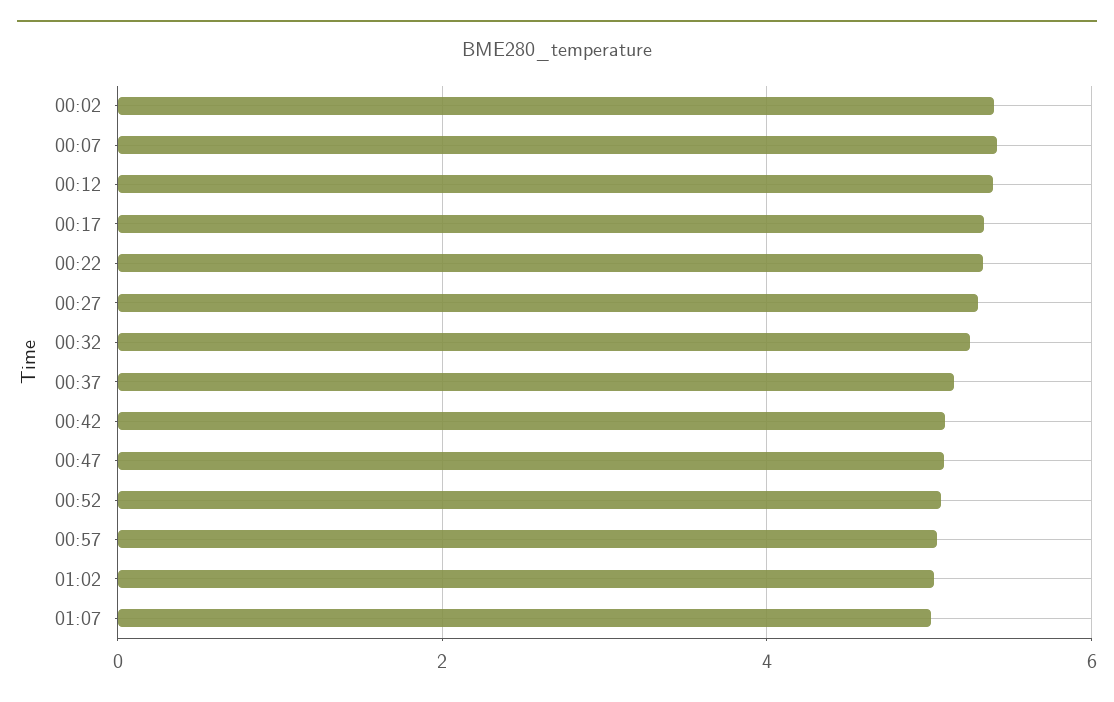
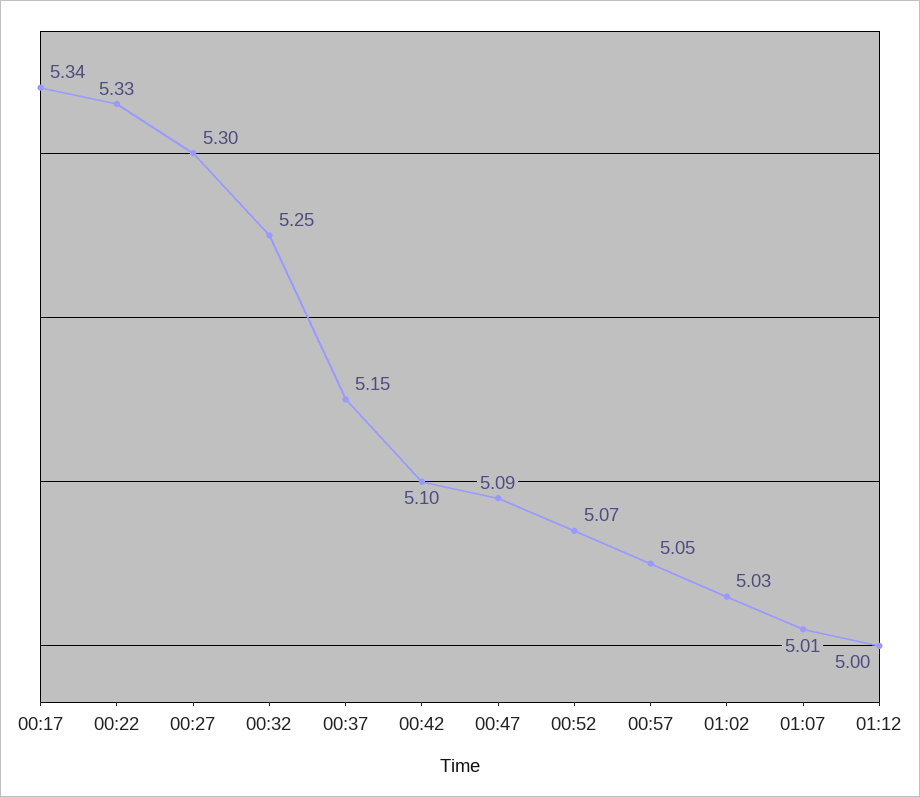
00:02: 5.4 -> none
00:07: 5.4 -> none
00:12: 5.4 -> none
01:12: none -> 5

